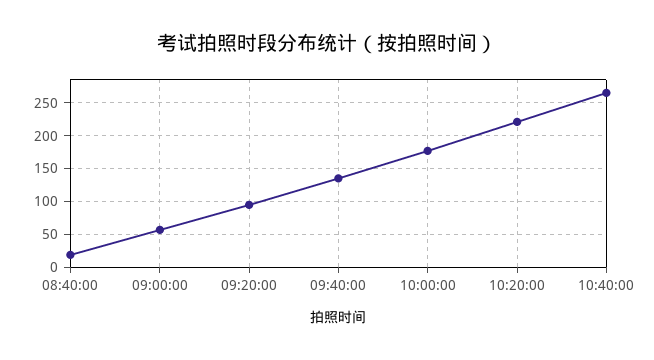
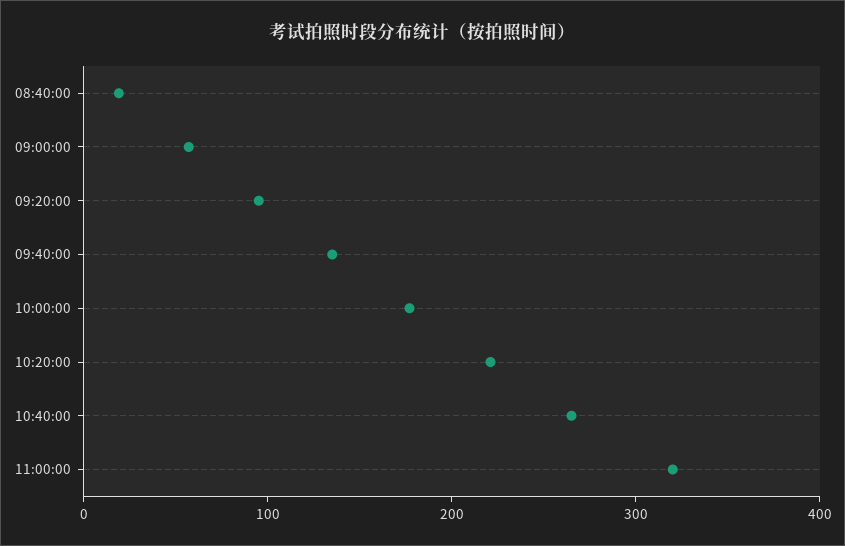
11:00:00: none -> 320

